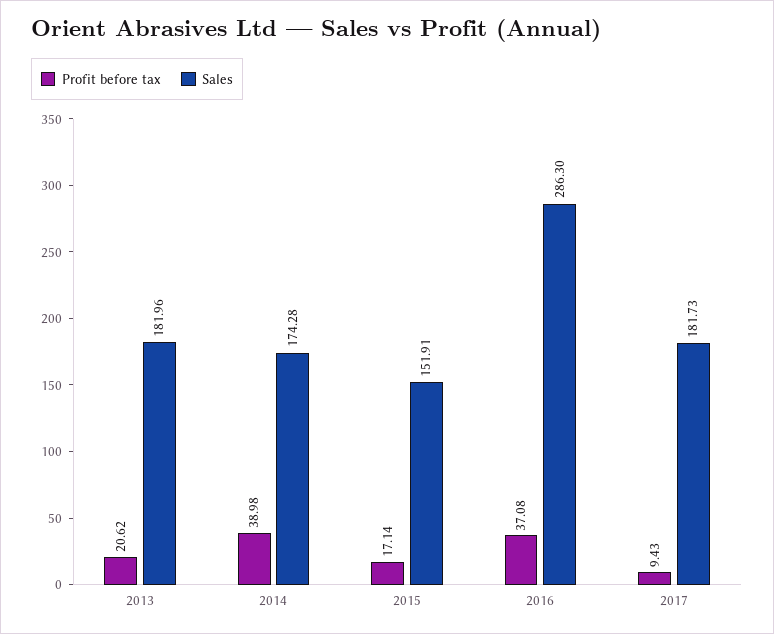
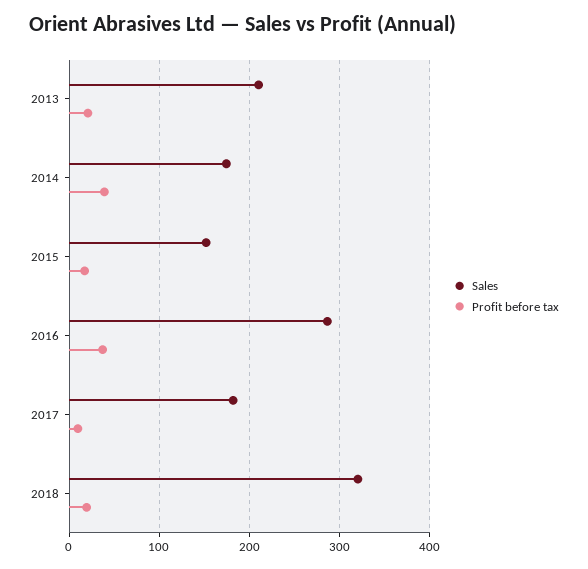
Sales, 2013: 181.96 -> 210
Sales, 2018: none -> 320
Profit before tax, 2018: none -> 20

